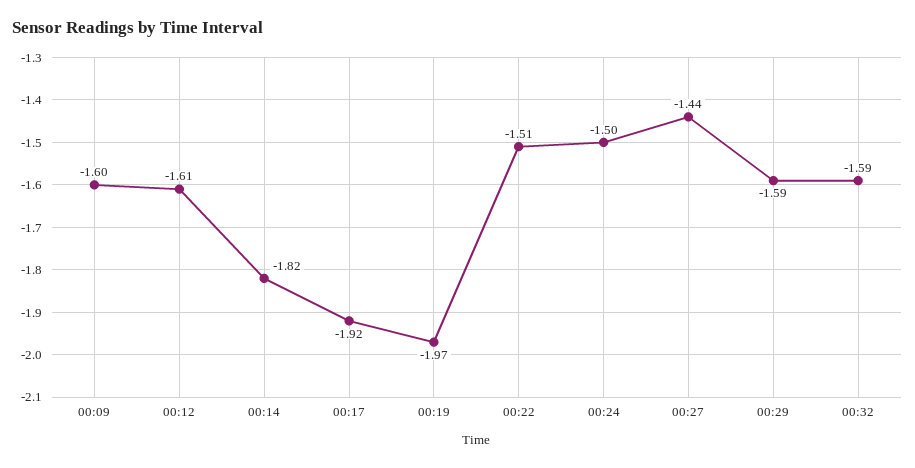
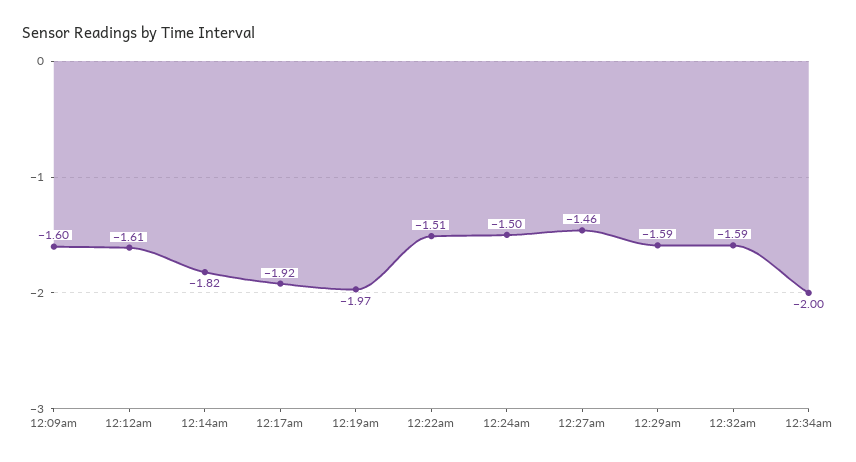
00:27: -1.44 -> -1.46
12:34am: none -> -2

